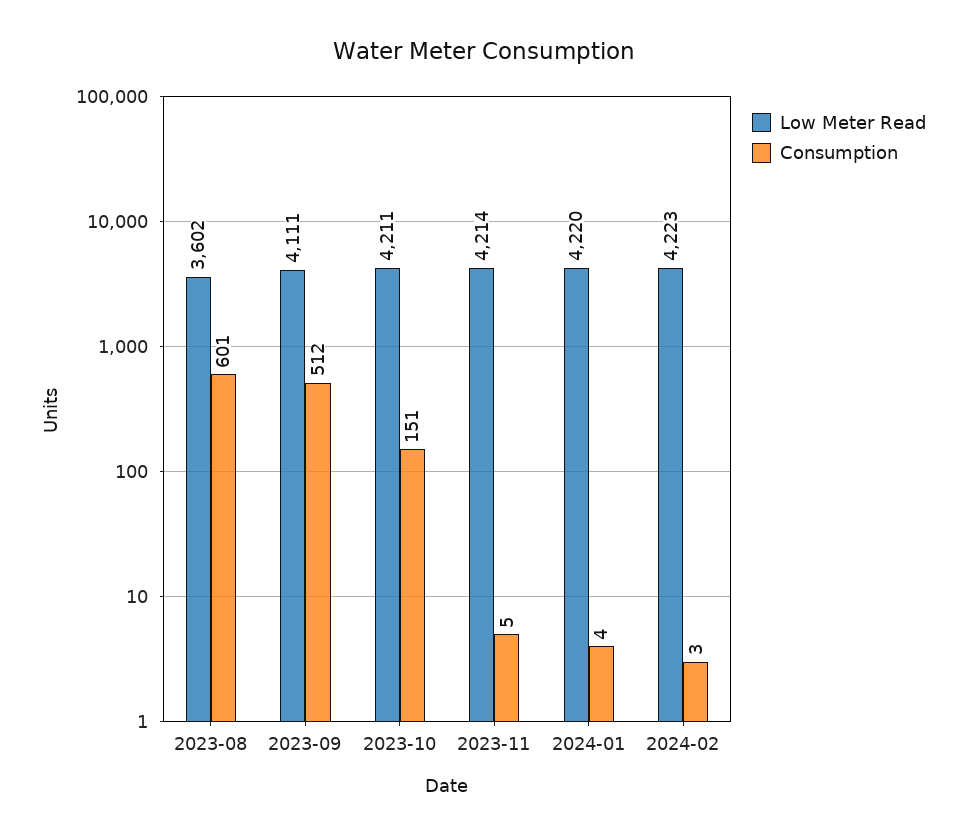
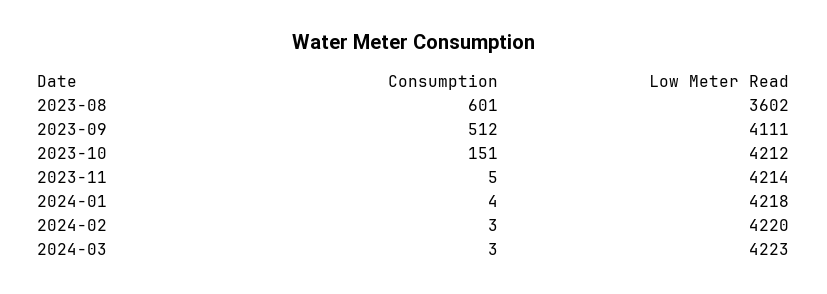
Low Meter Read, 2023-10: 4211 -> 4212
Low Meter Read, 2024-01: 4220 -> 4218
Low Meter Read, 2024-02: 4223 -> 4220
Consumption, 2024-03: none -> 3
Low Meter Read, 2024-03: none -> 4223

